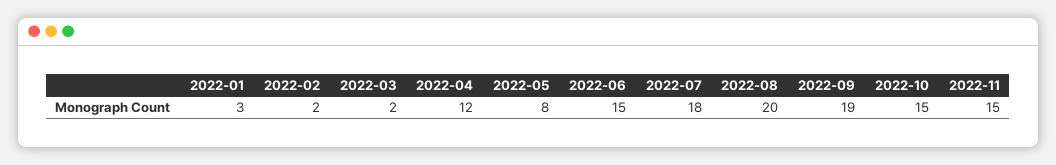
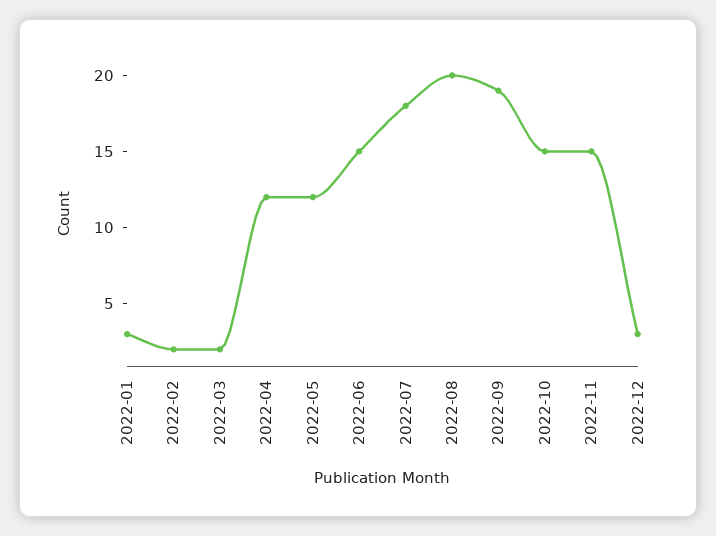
2022-05: 8 -> 12
2022-12: none -> 3

